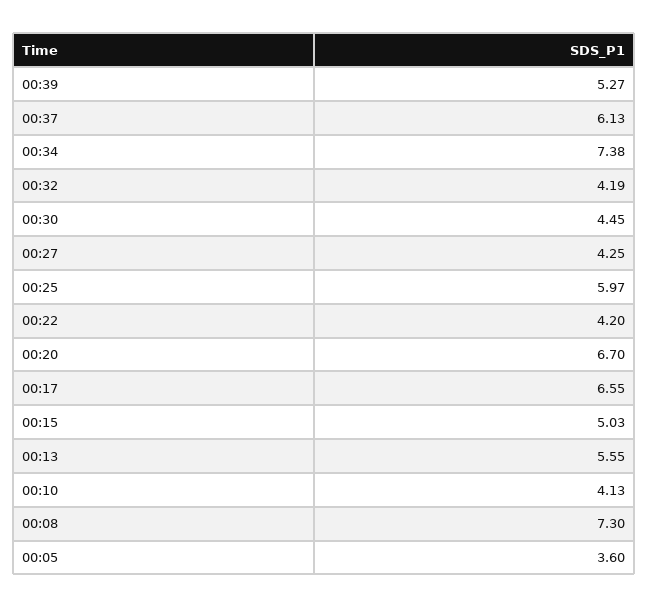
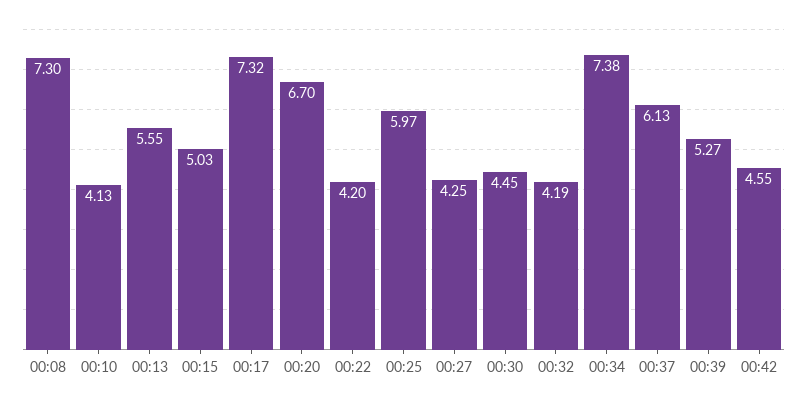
00:17: 6.55 -> 7.32
00:05: 3.6 -> none
00:42: none -> 4.55

